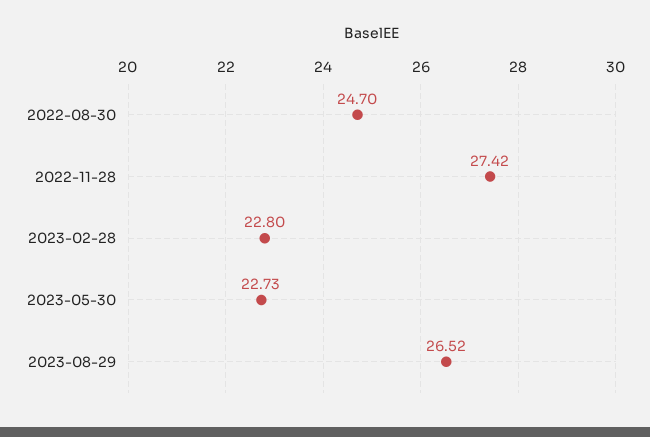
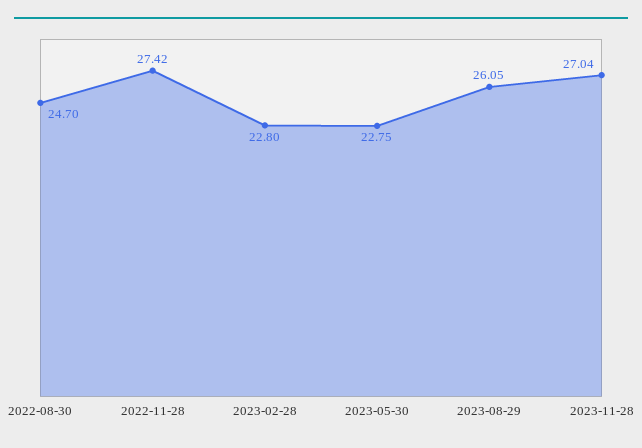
2023-05-30: 22.73 -> 22.75
2023-08-29: 26.52 -> 26.05
2023-11-28: none -> 27.04

